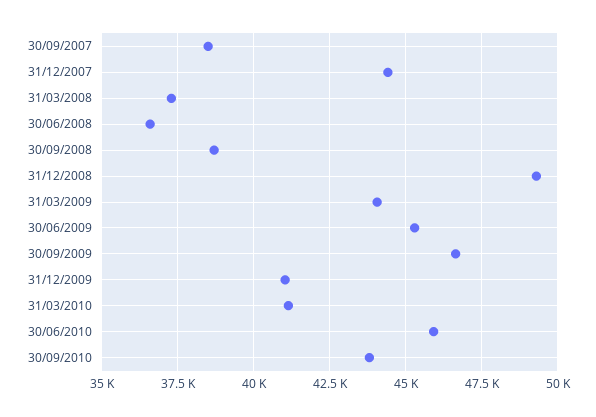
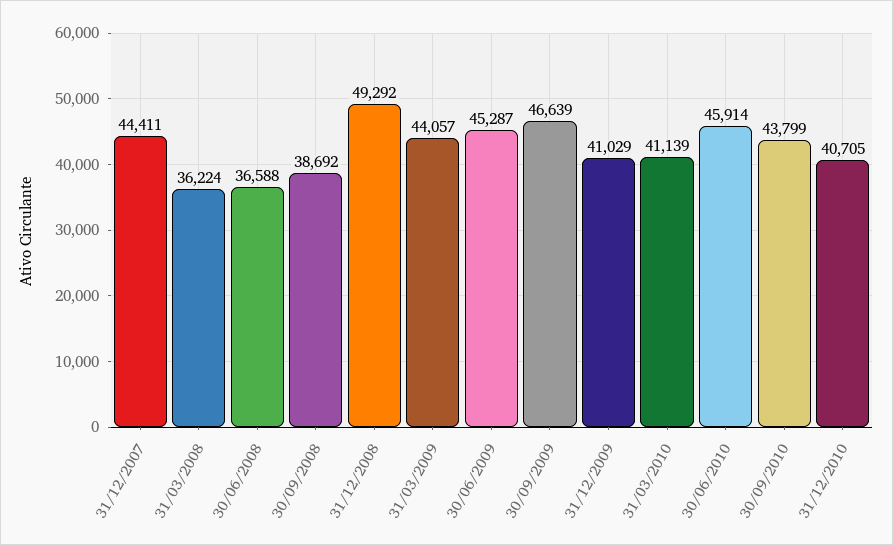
30/09/2007: 38500 -> none
31/03/2008: 37250 -> 36224
31/12/2010: none -> 40705

